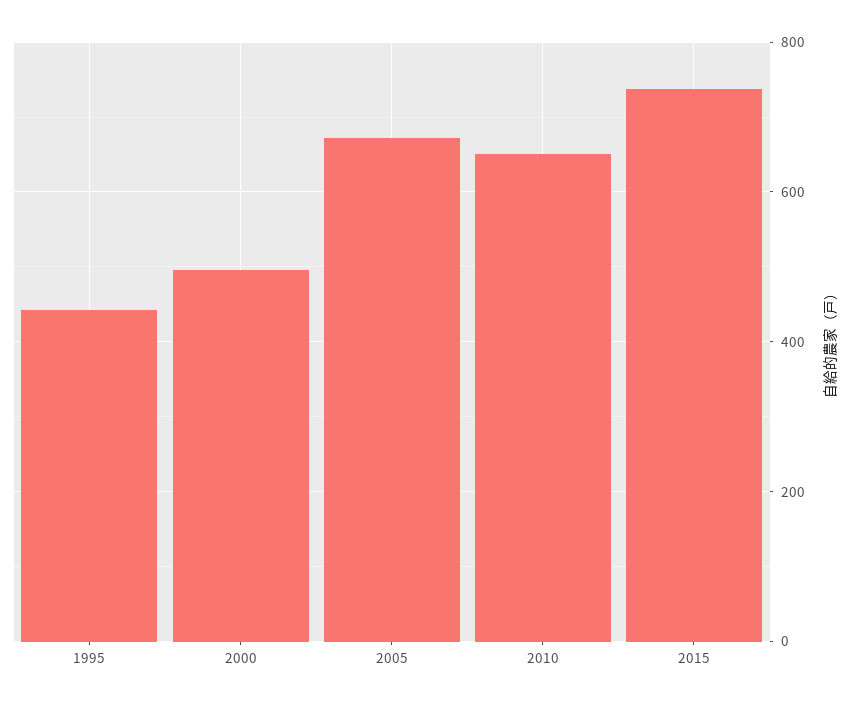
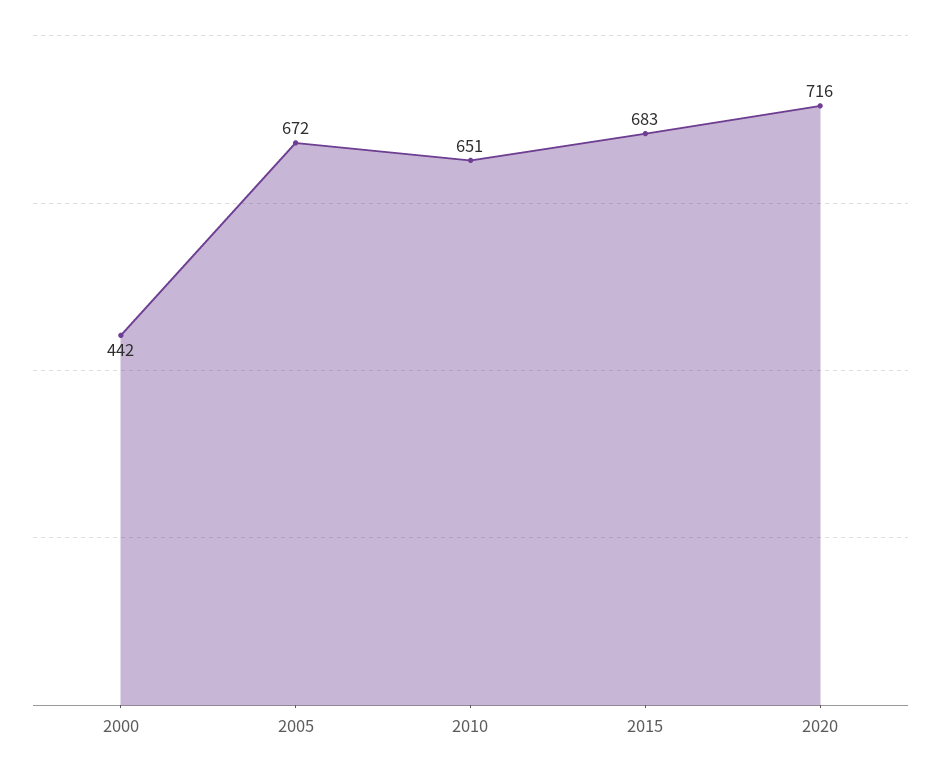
1995: 440 -> none
2000: 500 -> 442
2015: 740 -> 683
2020: none -> 716

